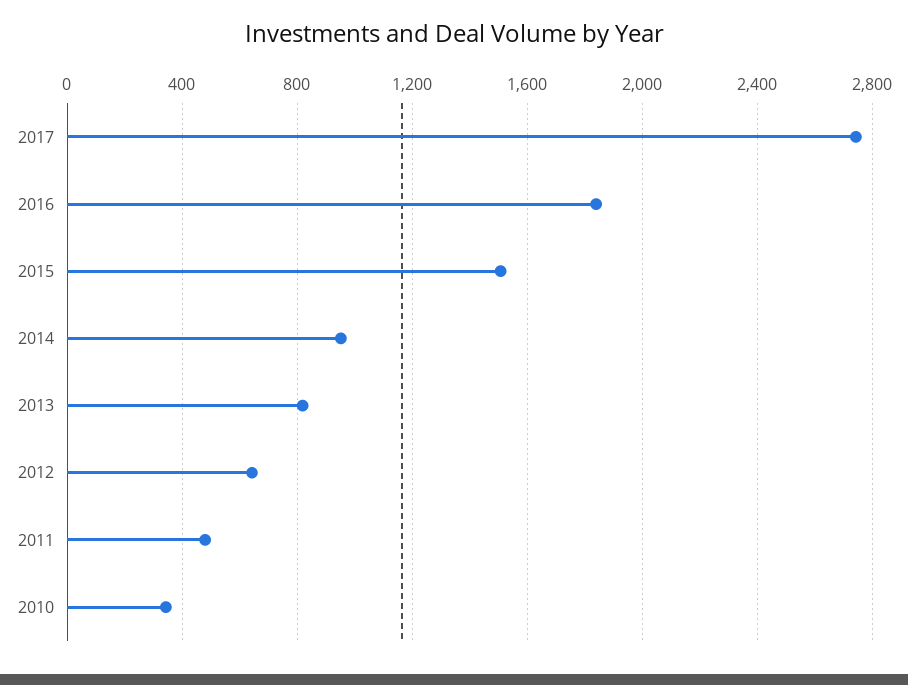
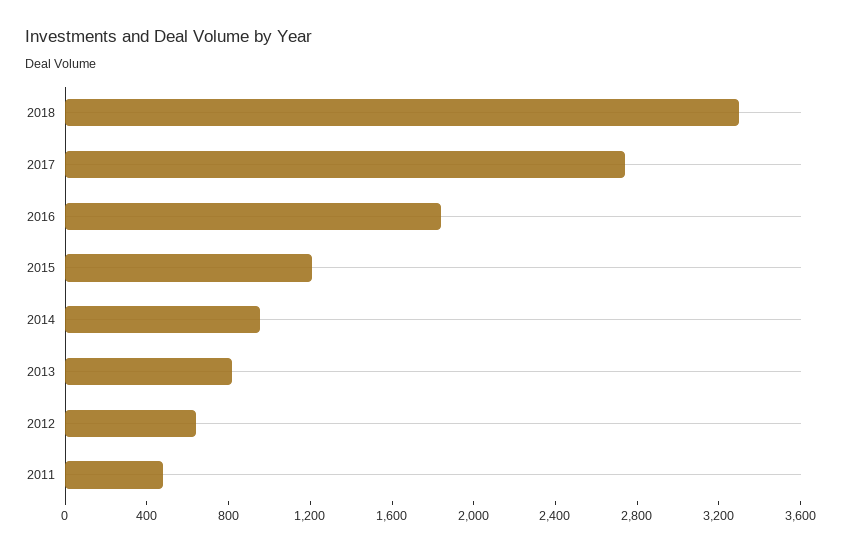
2015: 1500 -> 1200
2010: 350 -> none
2018: none -> 3300

